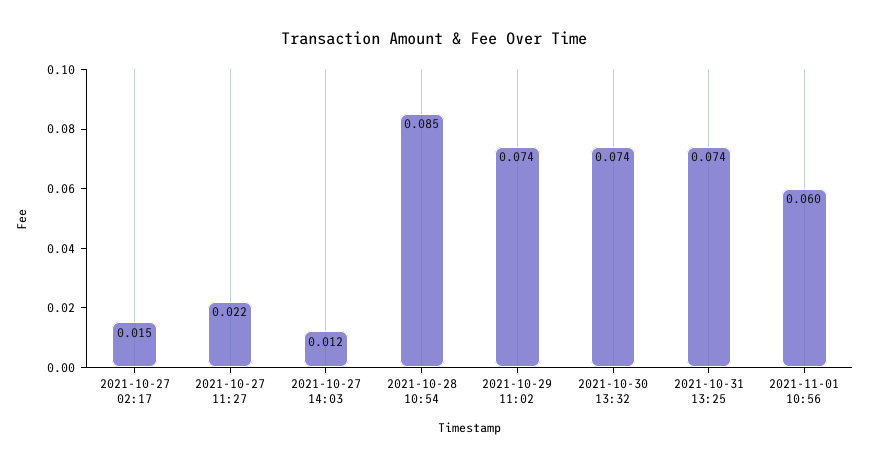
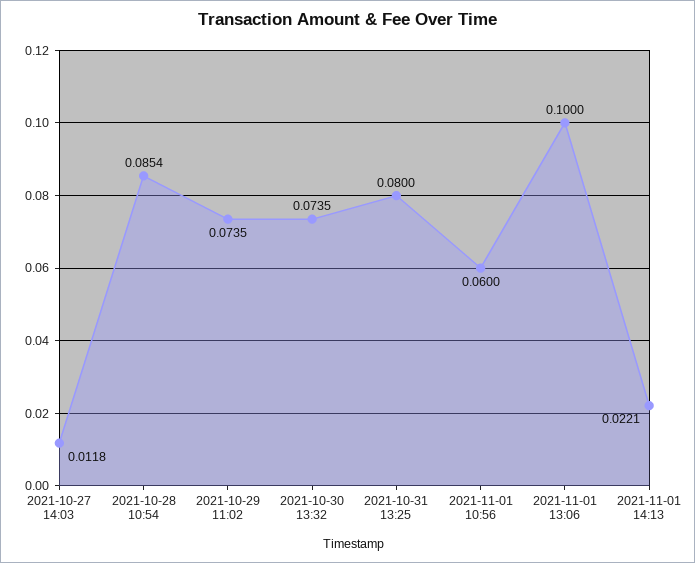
2021-10-27 02:17: 0.015 -> none
2021-10-27 11:27: 0.022 -> none
2021-10-31 13:25: 0.074 -> 0.08
2021-11-01 13:06: none -> 0.1
2021-11-01 14:13: none -> 0.0221

